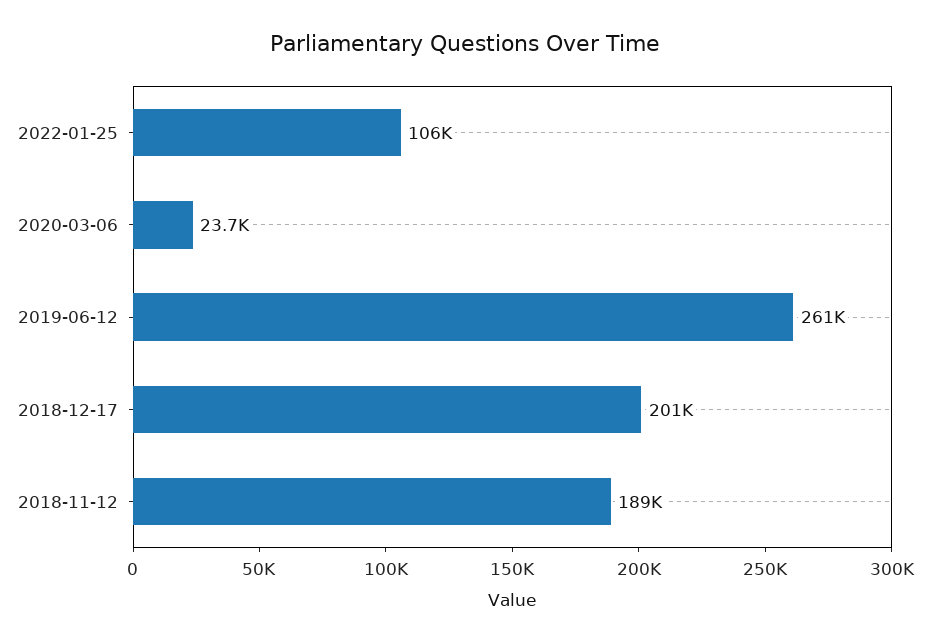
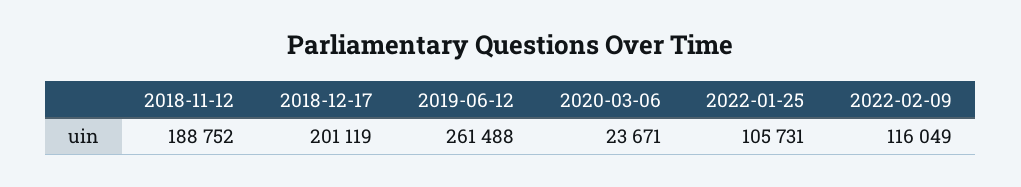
2022-02-09: none -> 116049

